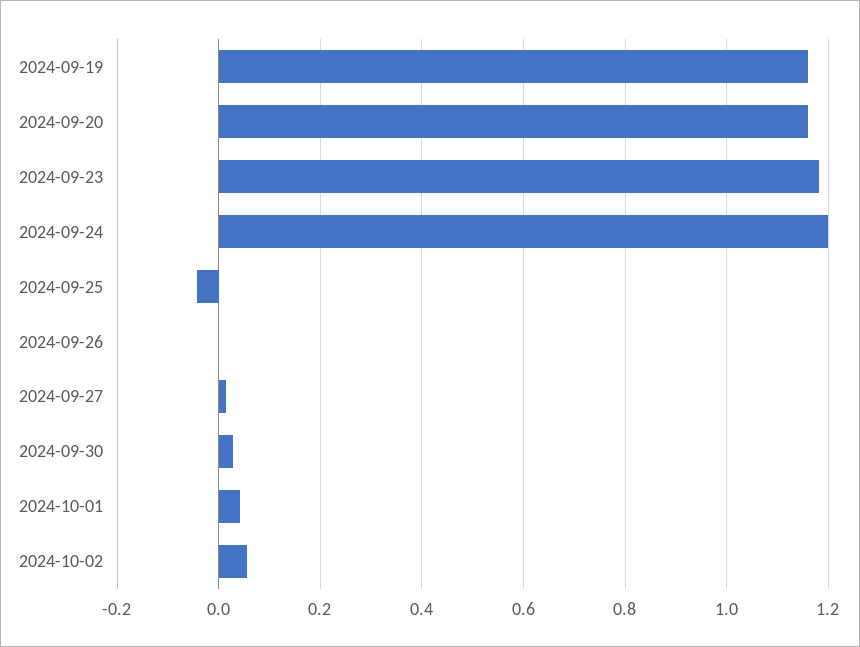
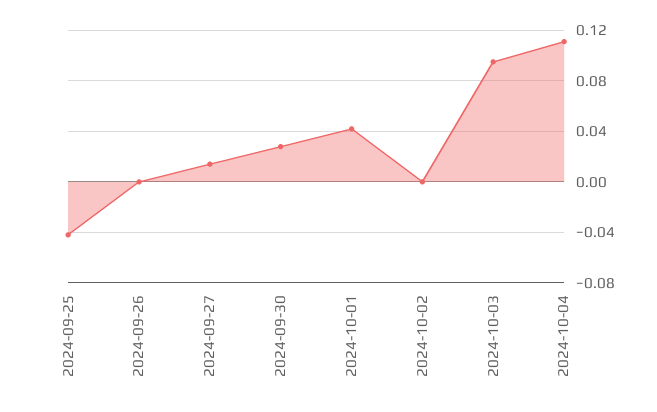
2024-09-19: 1.16 -> none
2024-09-20: 1.16 -> none
2024-09-23: 1.18 -> none
2024-09-24: 1.2 -> none
2024-10-02: 0.06 -> 0
2024-10-03: none -> 0.095
2024-10-04: none -> 0.11

